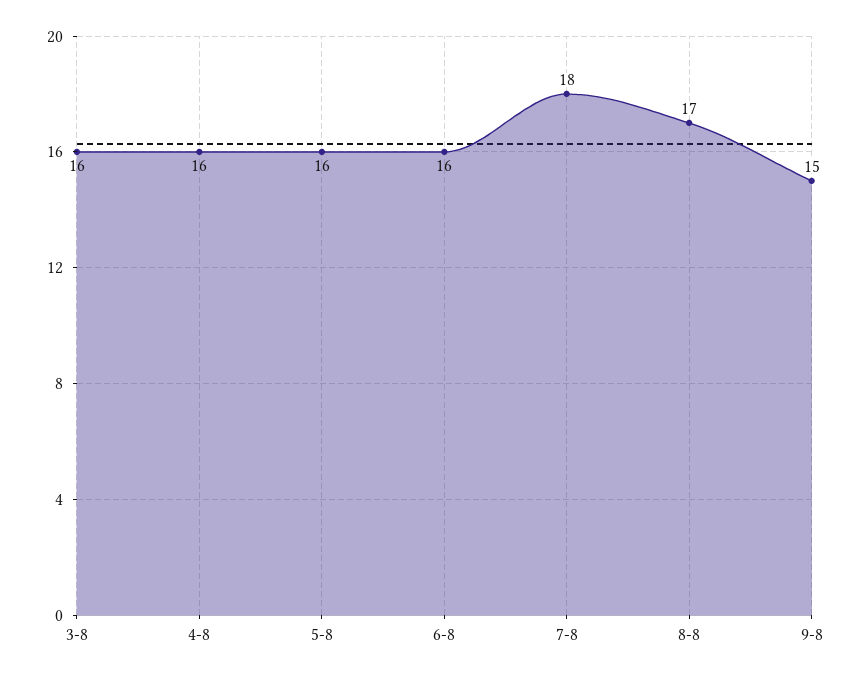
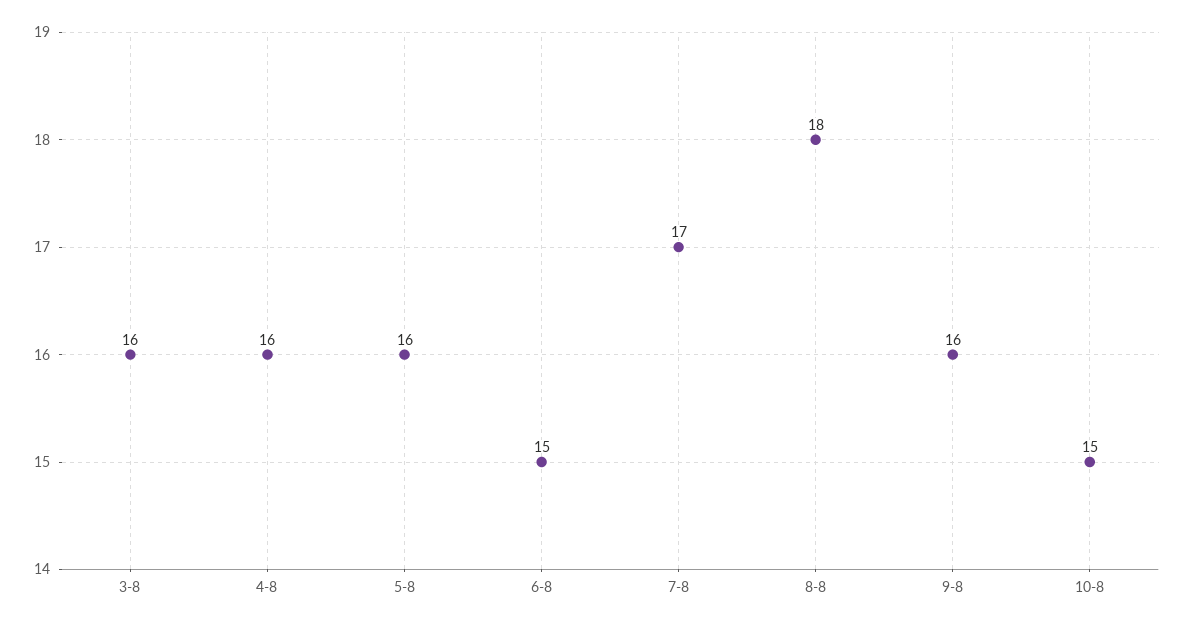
6-8: 16 -> 15
7-8: 18 -> 17
8-8: 17 -> 18
9-8: 15 -> 16
10-8: none -> 15

